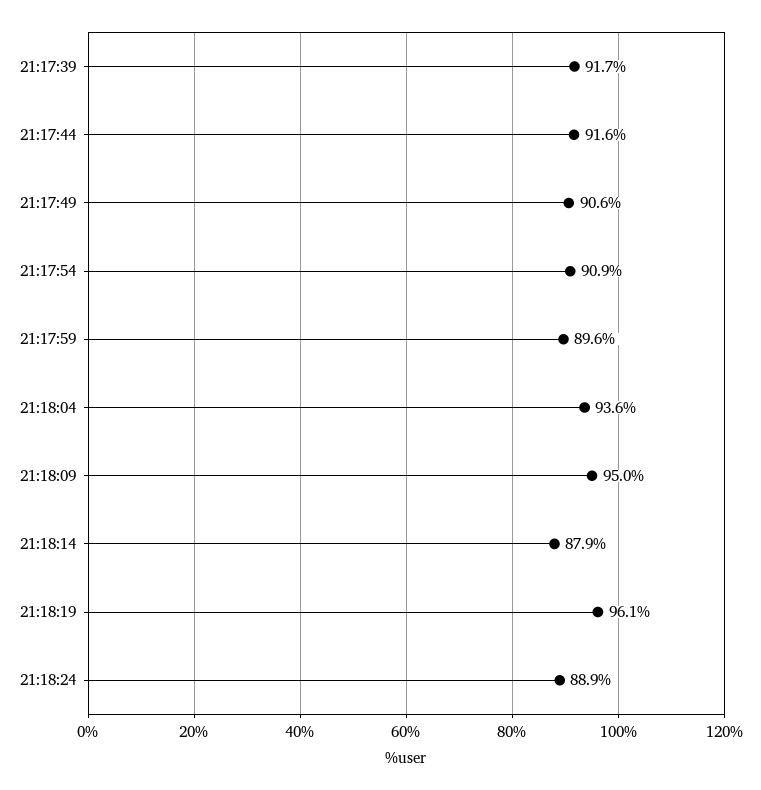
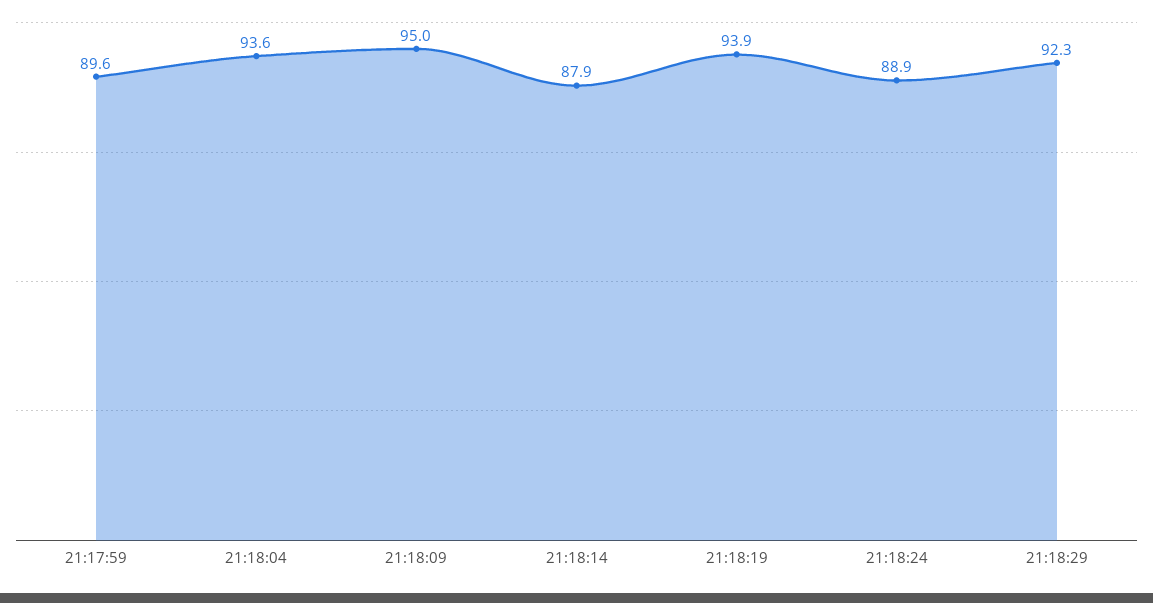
21:17:39: 91.7 -> none
21:17:44: 91.6 -> none
21:17:49: 90.6 -> none
21:17:54: 90.9 -> none
21:18:19: 96.1 -> 93.9
21:18:29: none -> 92.3

